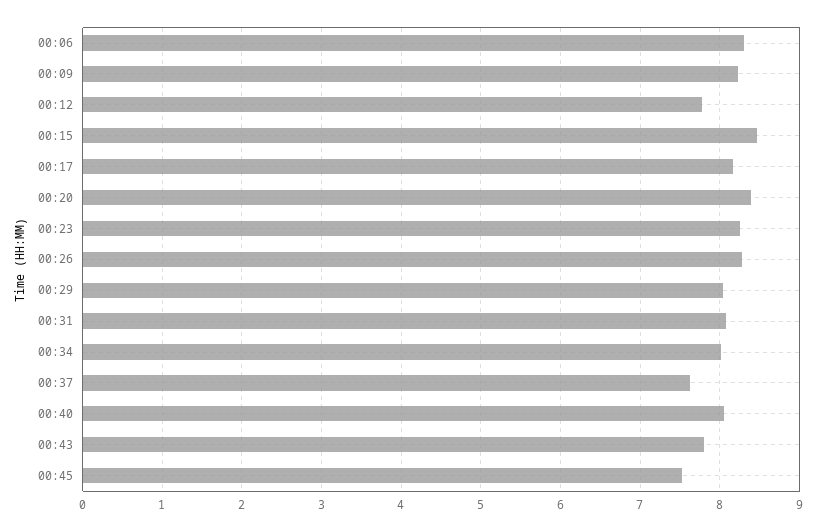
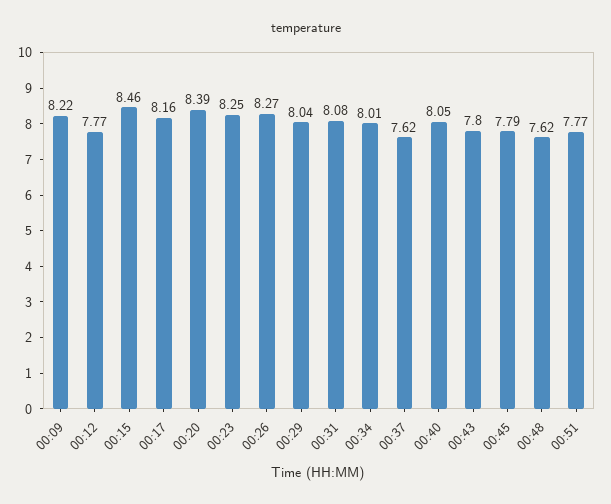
00:06: 8.3 -> none
00:45: 7.5 -> 7.79
00:48: none -> 7.62
00:51: none -> 7.77

